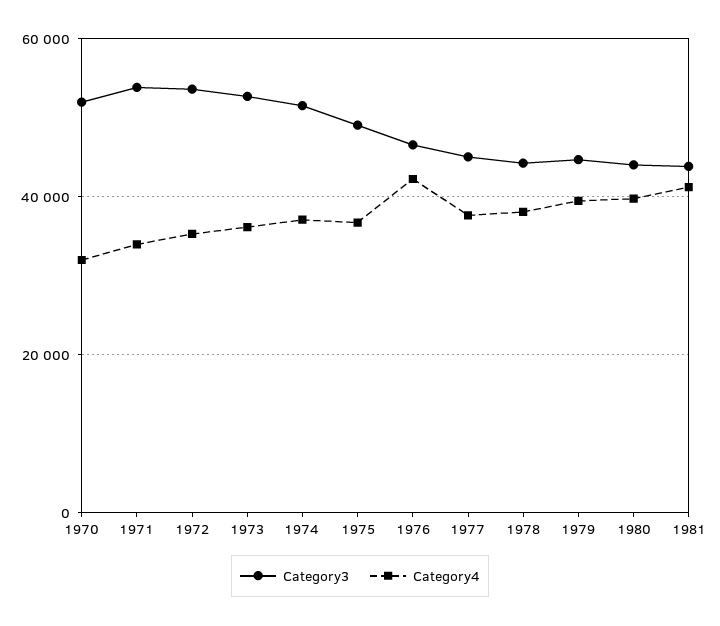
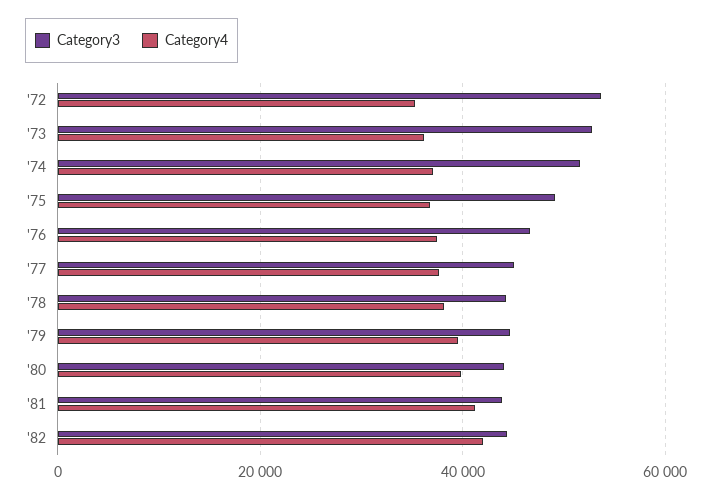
Category3, 1970: 52000 -> none
Category4, 1970: 32000 -> none
Category3, 1971: 54000 -> none
Category4, 1971: 34000 -> none
Category4, 1976: 42000 -> 38000
Category3, '82: none -> 44000
Category4, '82: none -> 42000

